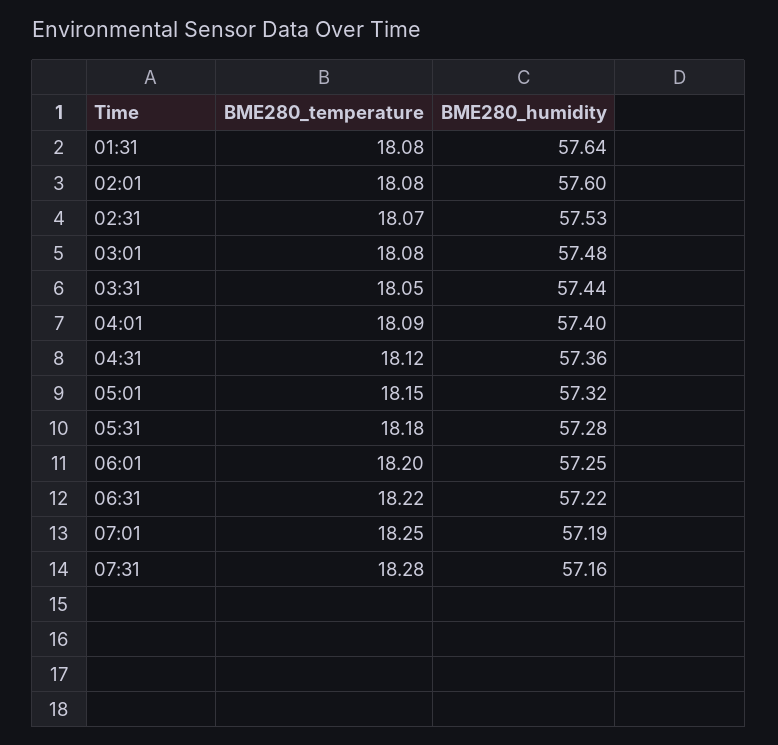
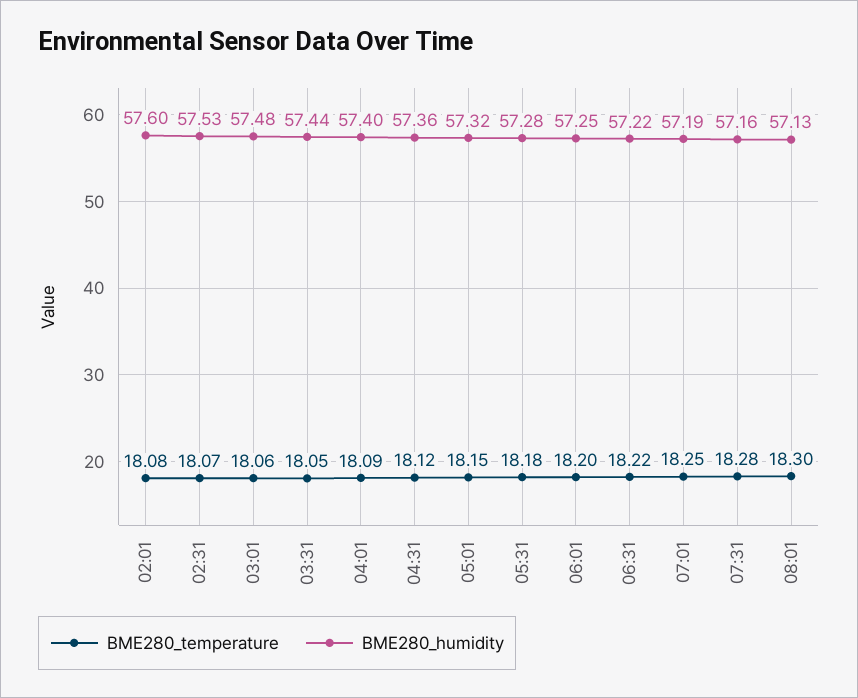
BME280_temperature, 01:31: 18.08 -> none
BME280_humidity, 01:31: 57.64 -> none
BME280_temperature, 03:01: 18.08 -> 18.06
BME280_temperature, 08:01: none -> 18.3
BME280_humidity, 08:01: none -> 57.13

